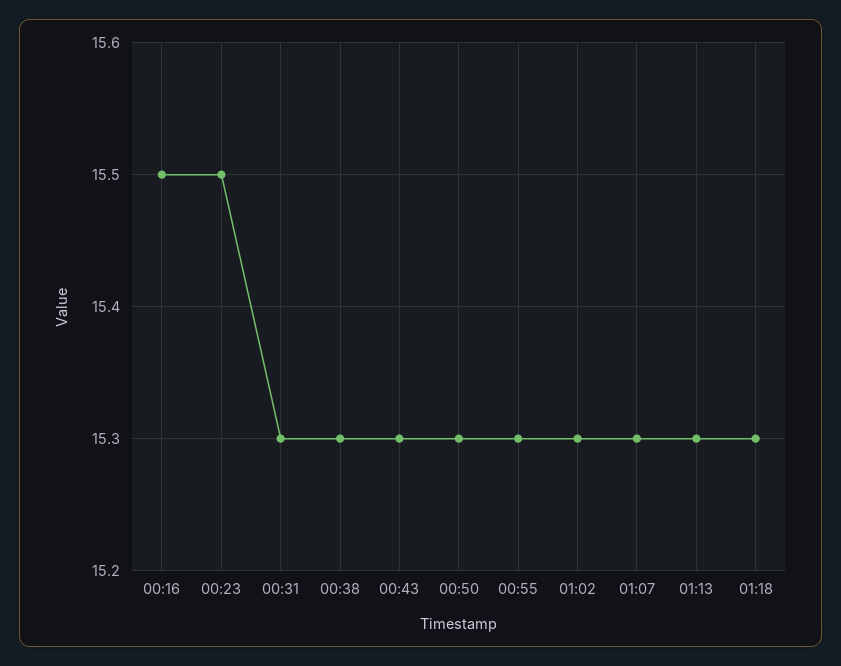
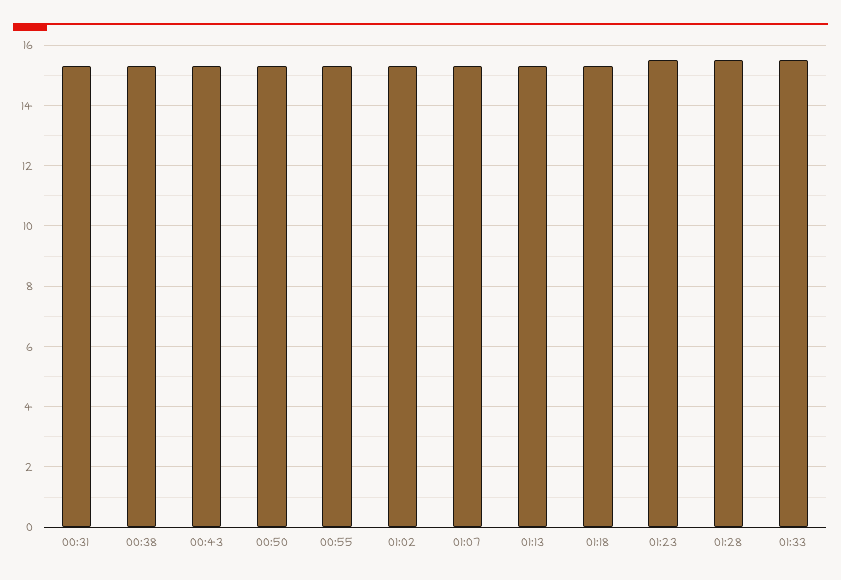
00:16: 15.5 -> none
00:23: 15.5 -> none
01:23: none -> 15.5
01:28: none -> 15.5
01:33: none -> 15.5

